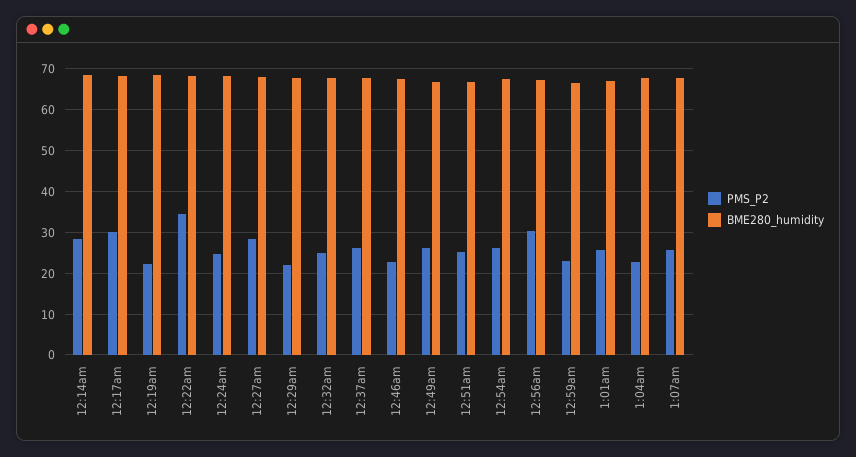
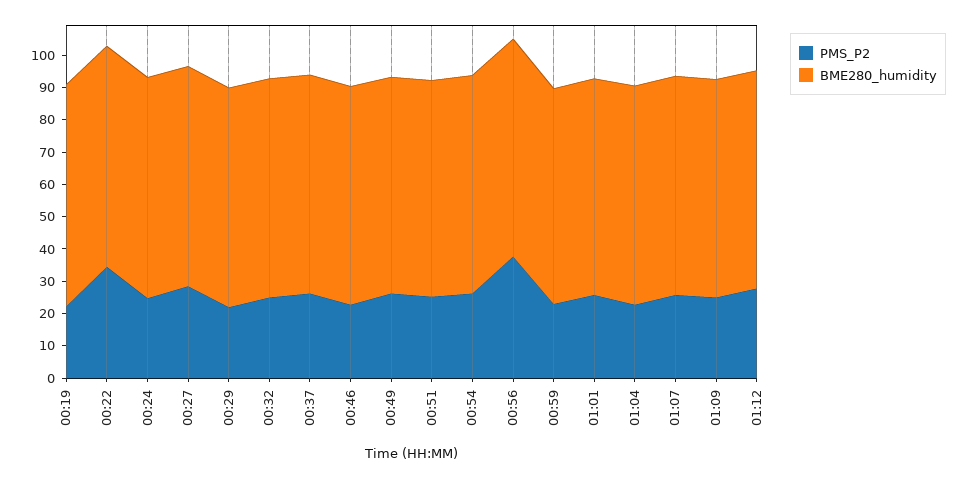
PMS_P2, 12:14am: 28 -> none
BME280_humidity, 12:14am: 68 -> none
PMS_P2, 12:17am: 30 -> none
BME280_humidity, 12:17am: 68 -> none
PMS_P2, 12:56am: 30 -> 37.5
PMS_P2, 01:09: none -> 25
BME280_humidity, 01:09: none -> 67.5
PMS_P2, 01:12: none -> 27.5
BME280_humidity, 01:12: none -> 67.5

